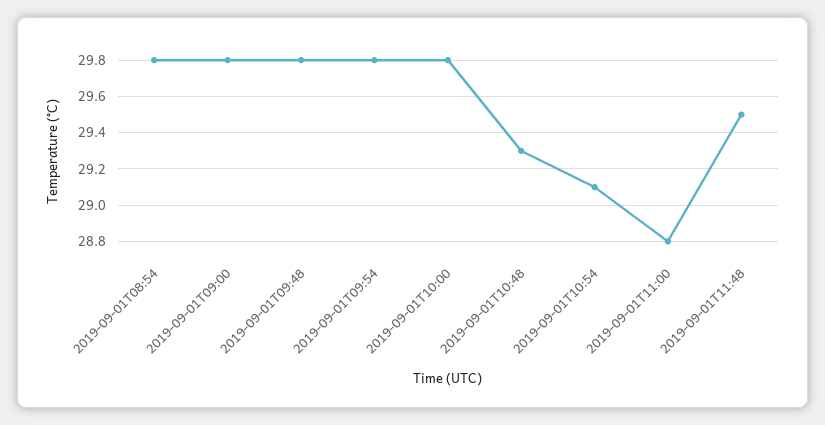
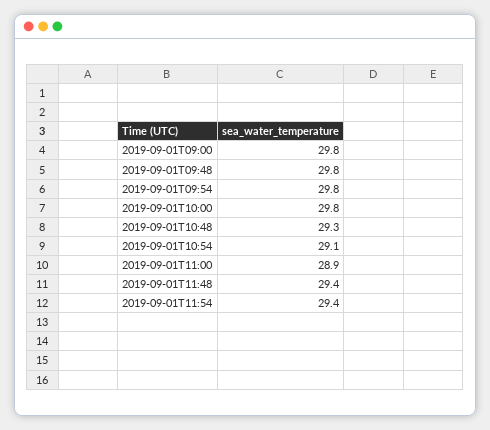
2019-09-01T08:54: 29.8 -> none
2019-09-01T11:00: 28.8 -> 28.9
2019-09-01T11:48: 29.5 -> 29.4
2019-09-01T11:54: none -> 29.4

